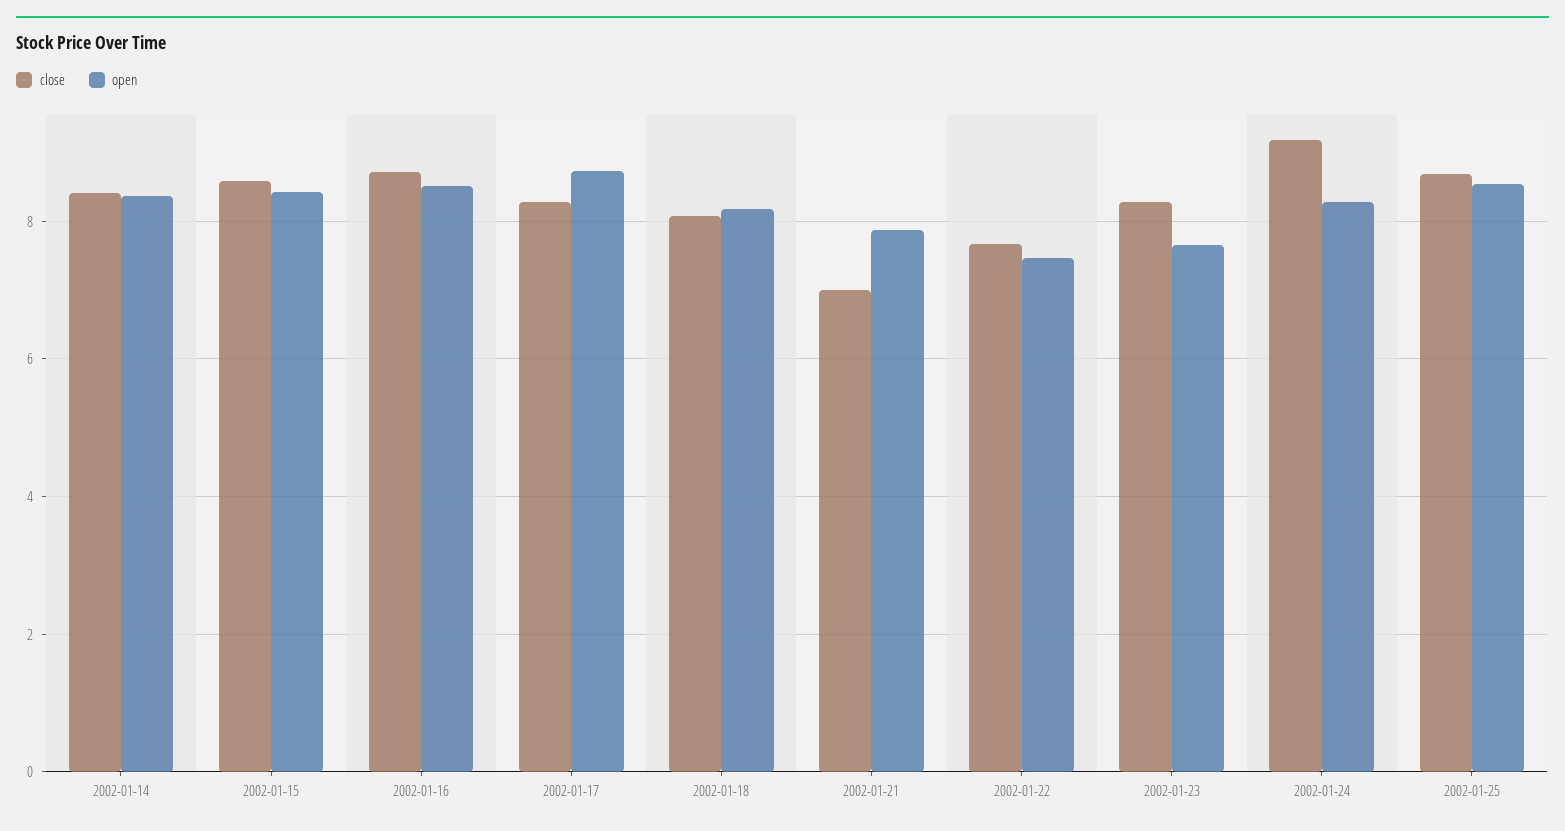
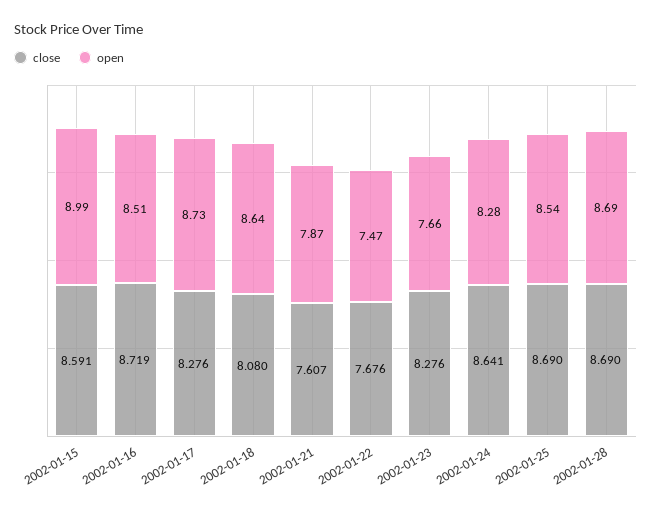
close, 2002-01-14: 8.4 -> none
open, 2002-01-14: 8.4 -> none
open, 2002-01-15: 8.4 -> 8.99
open, 2002-01-18: 8.2 -> 8.64
close, 2002-01-21: 7 -> 7.607
close, 2002-01-24: 9.2 -> 8.641
close, 2002-01-28: none -> 8.69
open, 2002-01-28: none -> 8.69

